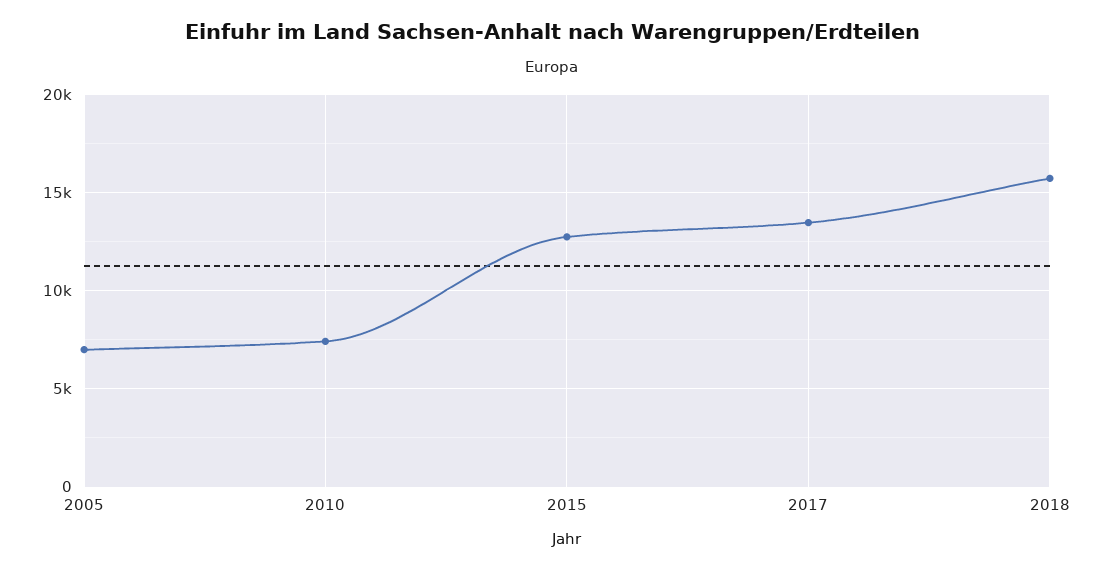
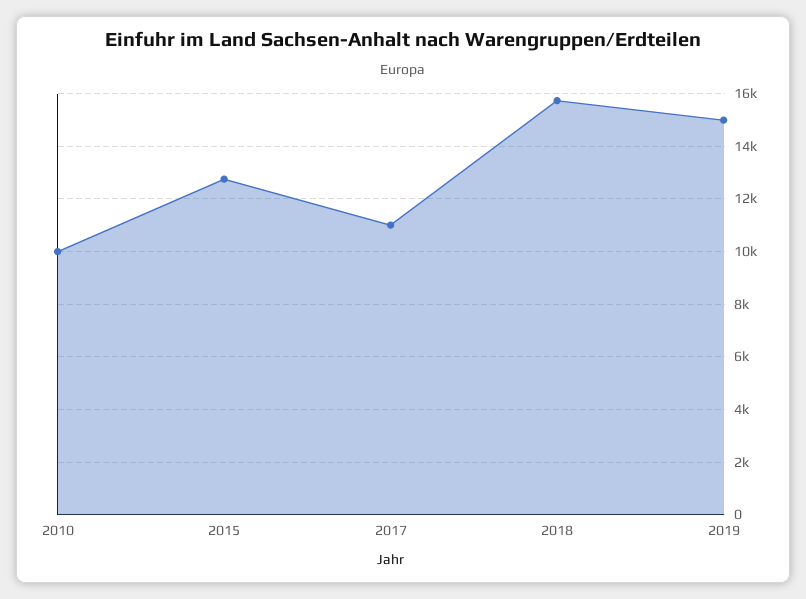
2005: 7000 -> none
2010: 7500 -> 10000
2017: 13500 -> 11000
2019: none -> 15000

